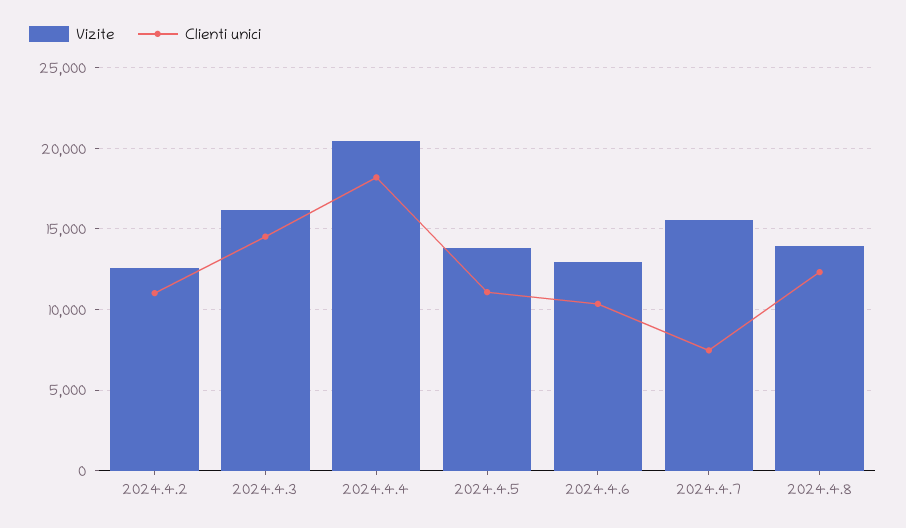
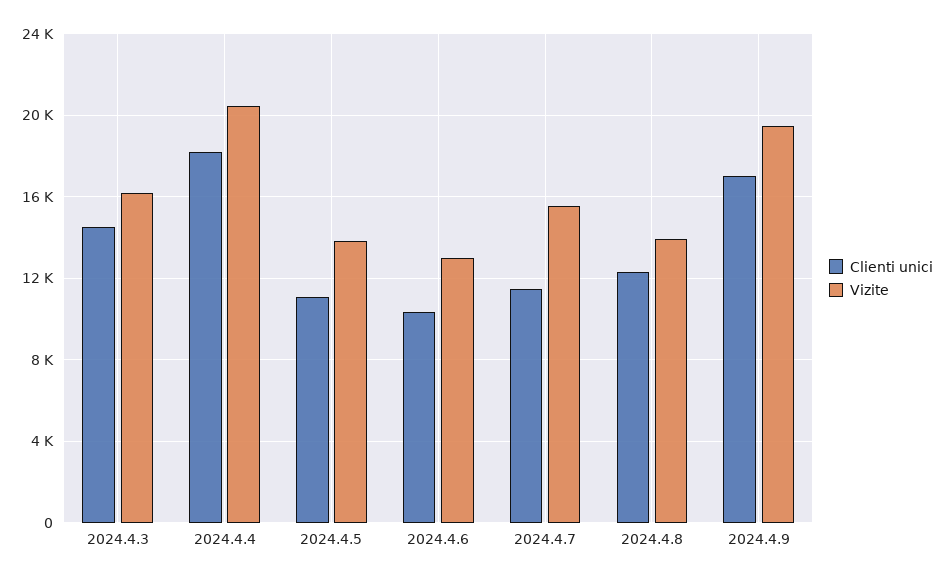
Vizite, 2024.4.2: 12500 -> none
Clienti unici, 2024.4.2: 11000 -> none
Clienti unici, 2024.4.7: 7500 -> 11500
Clienti unici, 2024.4.9: none -> 17000
Vizite, 2024.4.9: none -> 19500

